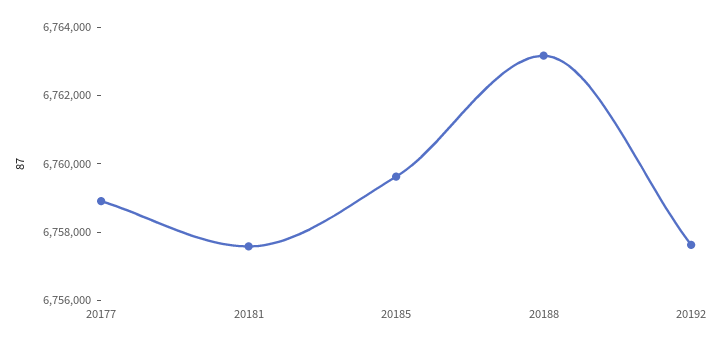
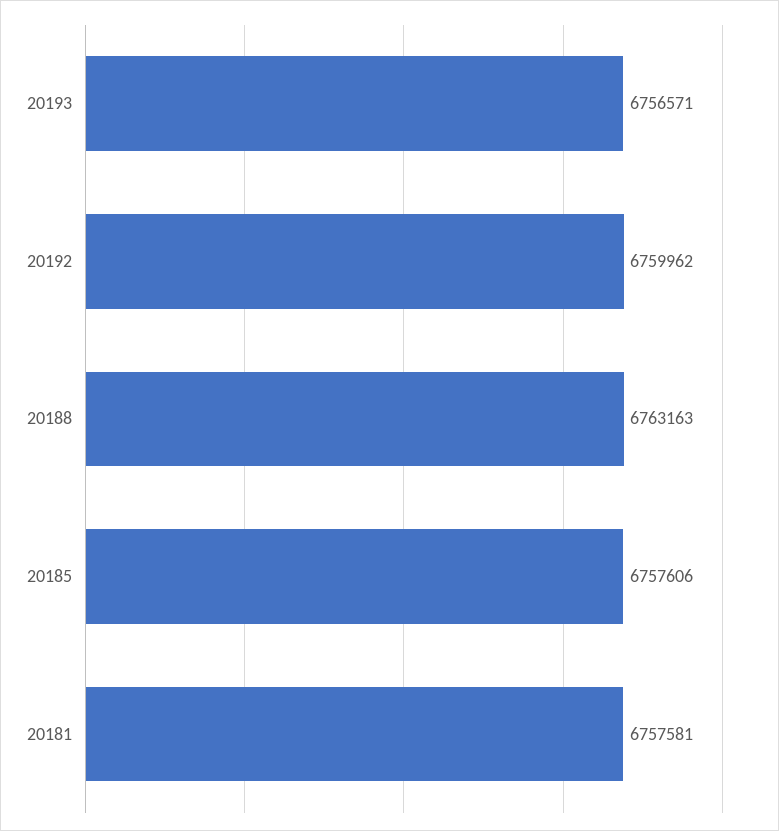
20177: 6759000 -> none
20185: 6759500 -> 6757606
20192: 6757500 -> 6759962
20193: none -> 6756571

